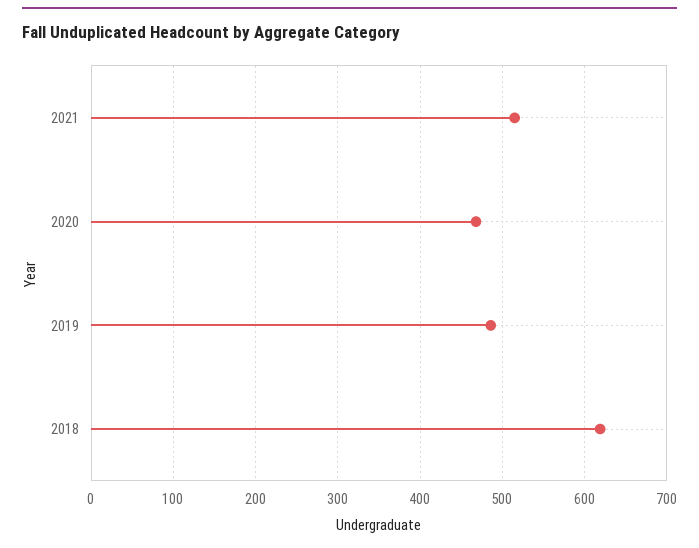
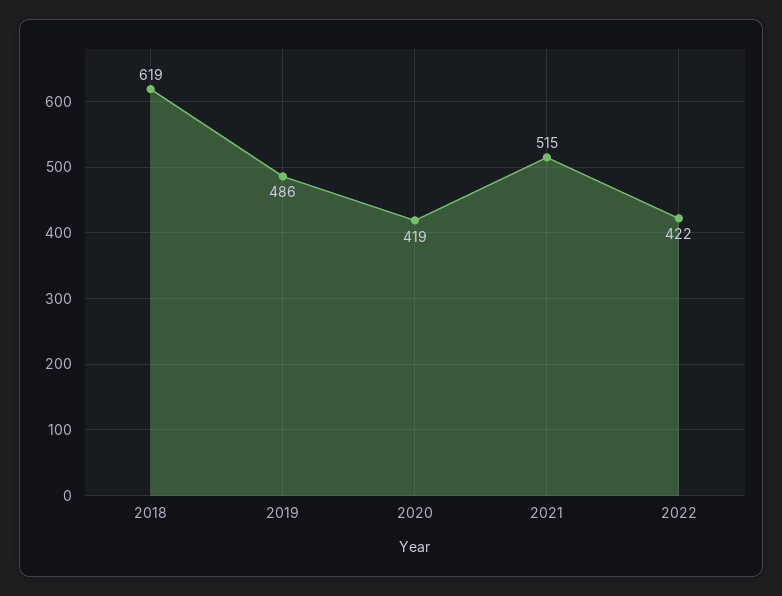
2020: 470 -> 419
2022: none -> 422

